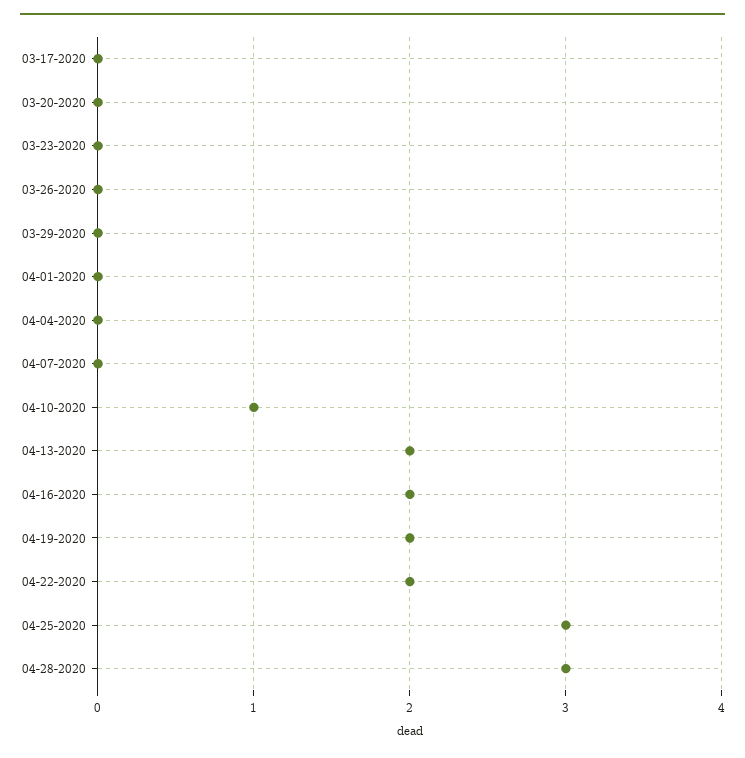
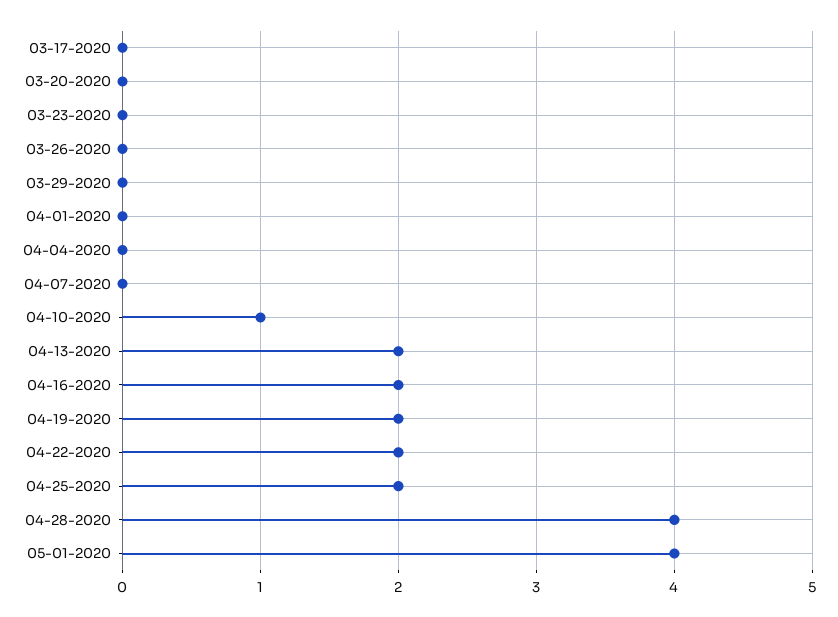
04-25-2020: 3 -> 2
04-28-2020: 3 -> 4
05-01-2020: none -> 4

